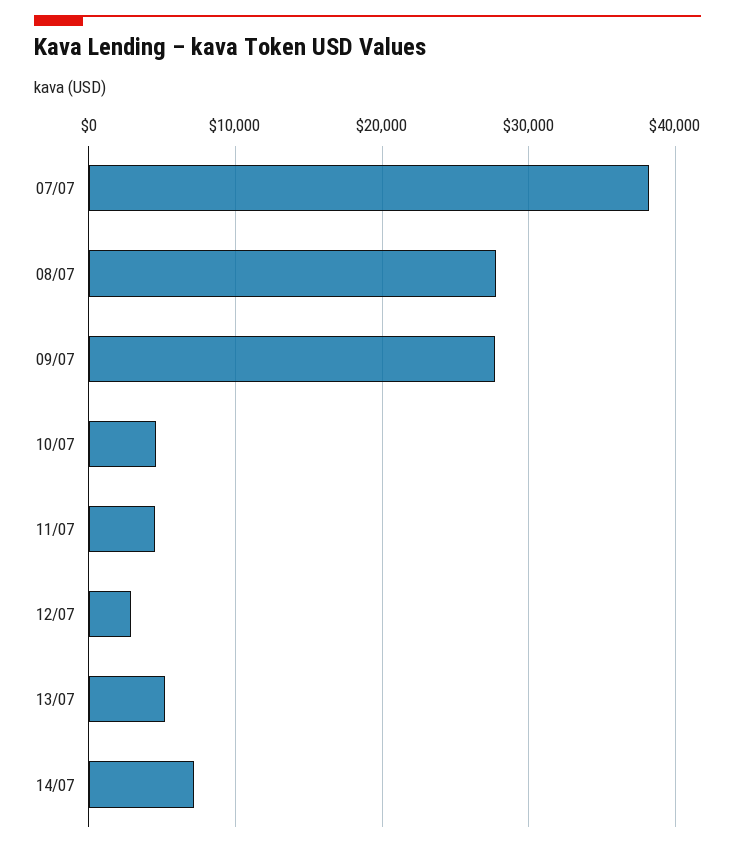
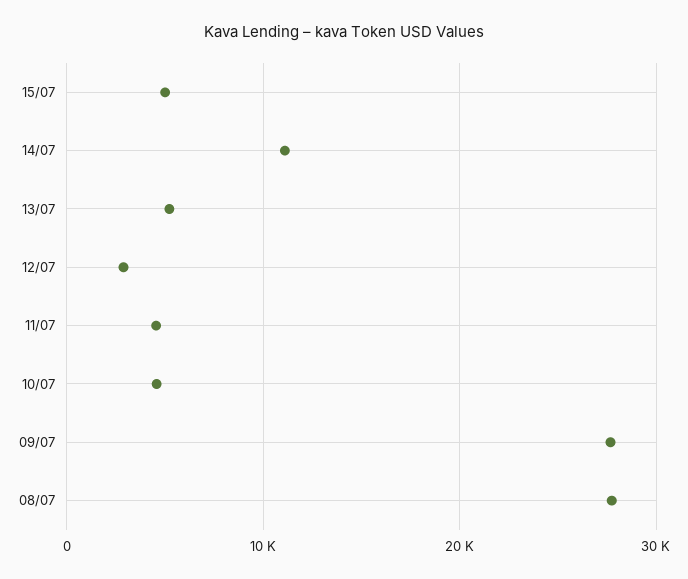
07/07: 38000 -> none
14/07: 7000 -> 11000
15/07: none -> 5000

